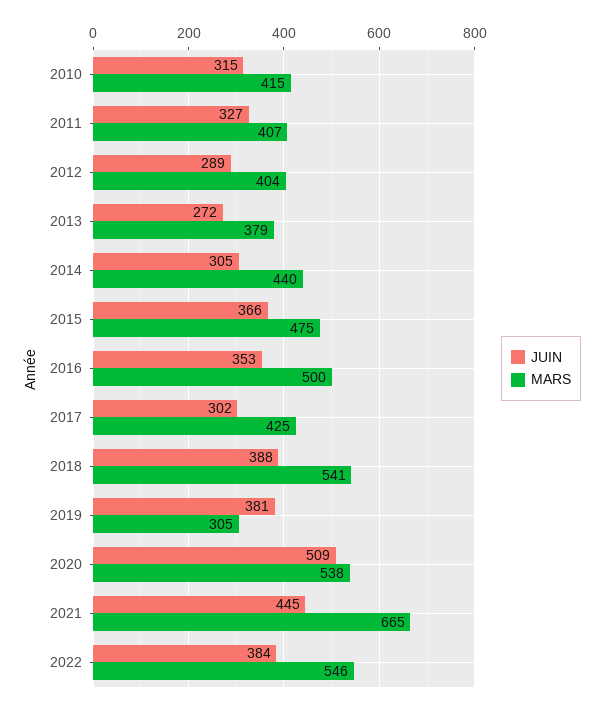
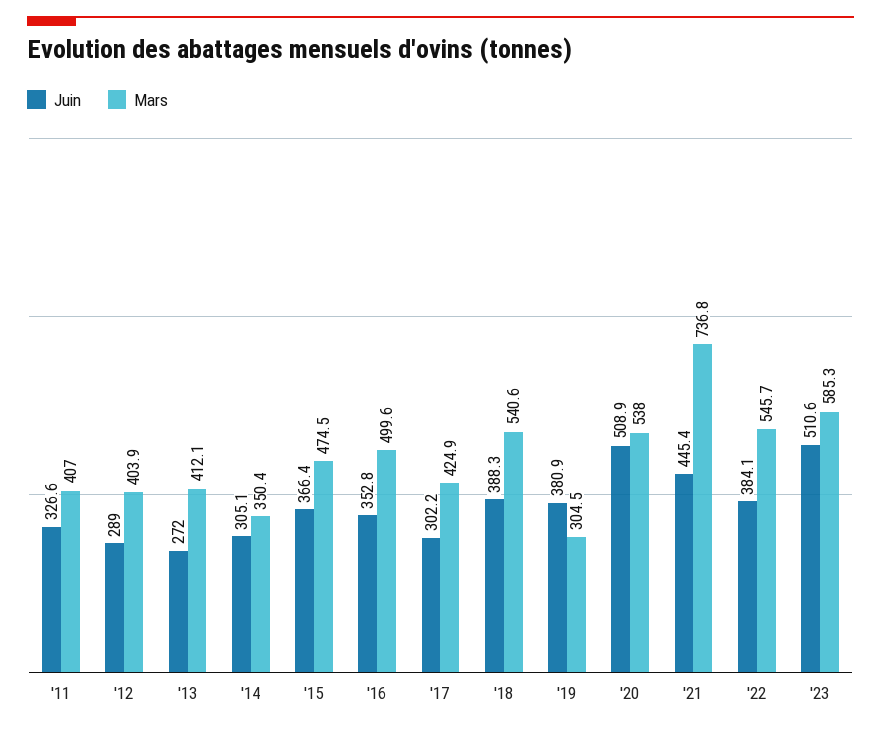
JUIN, 2010: 315 -> none
MARS, 2010: 415 -> none
MARS, 2013: 379 -> 412.1
MARS, 2014: 440 -> 350.4
MARS, 2021: 665 -> 736.8
JUIN, '23: none -> 510.6
MARS, '23: none -> 585.3

